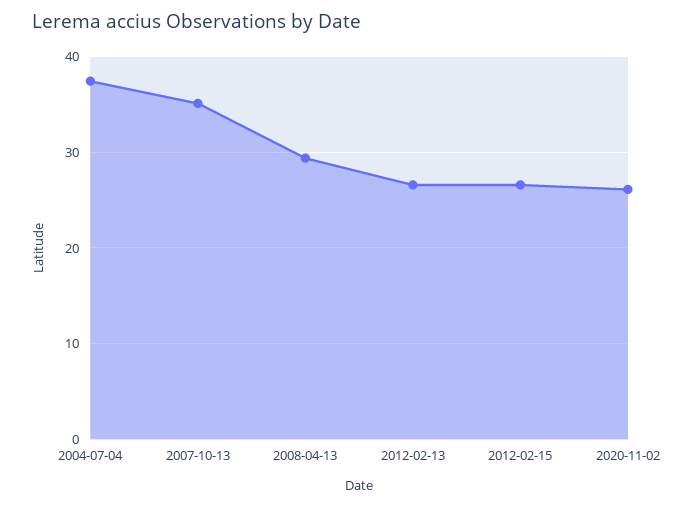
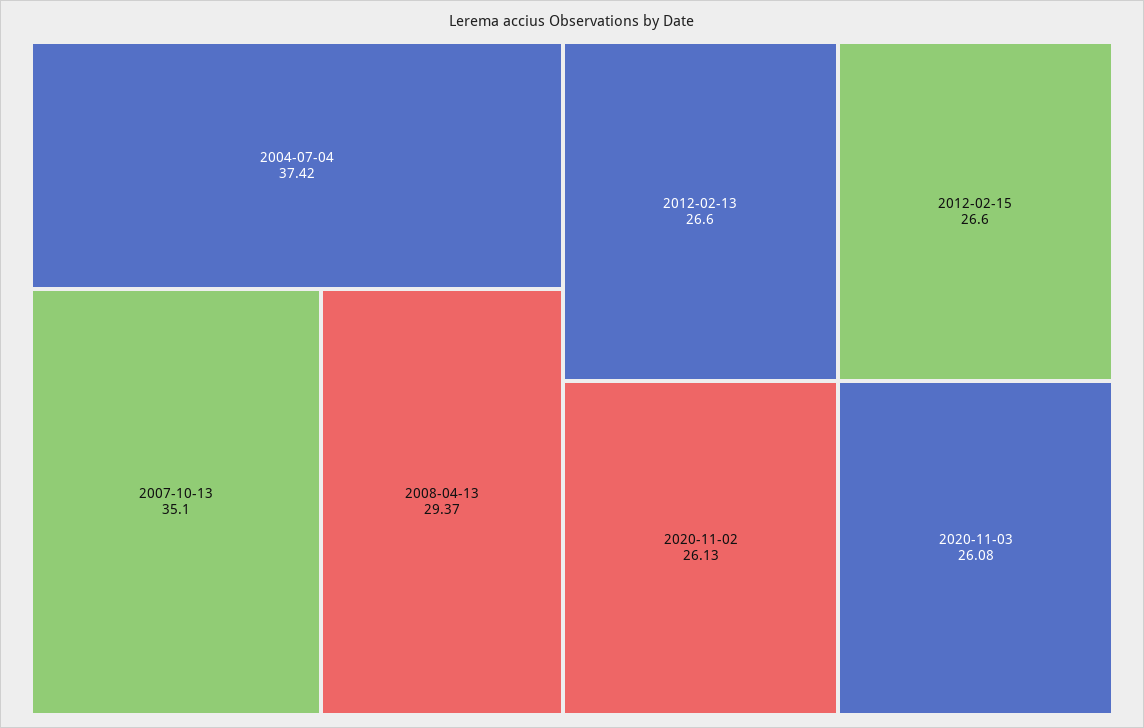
2020-11-03: none -> 26.08

